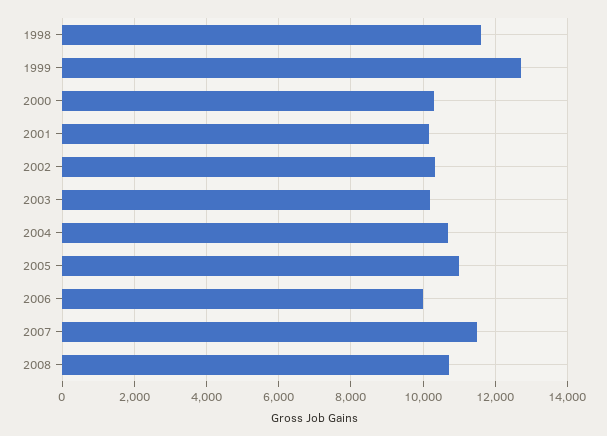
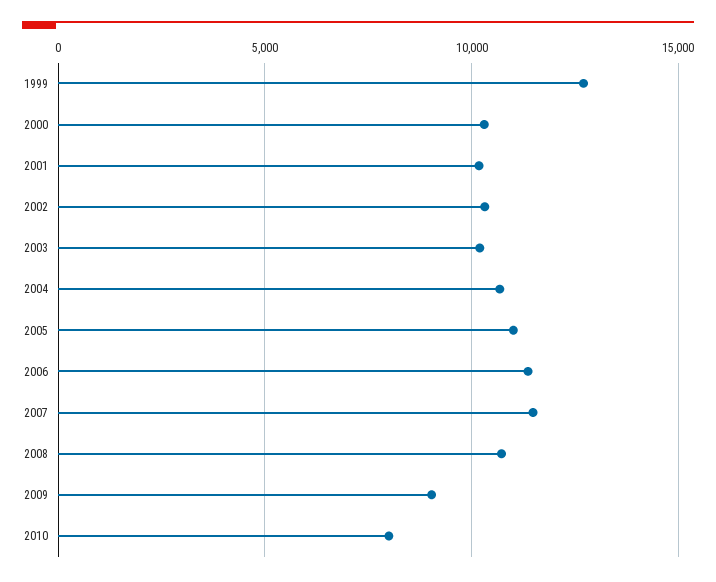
1998: 11600 -> none
2006: 10000 -> 11500
2009: none -> 9000
2010: none -> 8000

